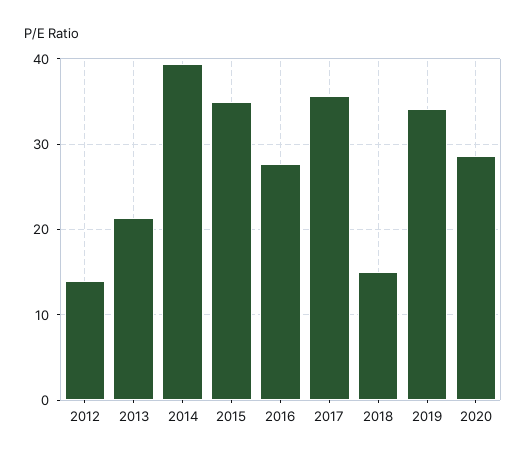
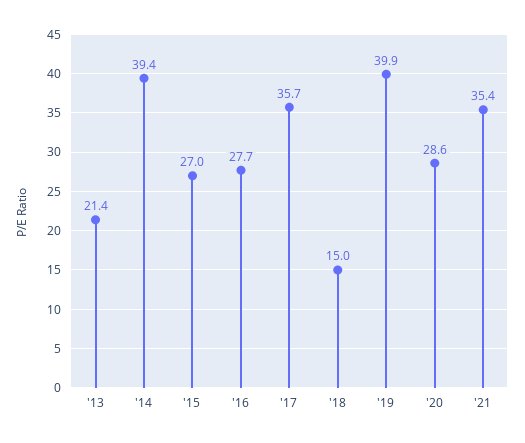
2012: 14 -> none
2015: 35 -> 27
2019: 34 -> 39.9
'21: none -> 35.4

